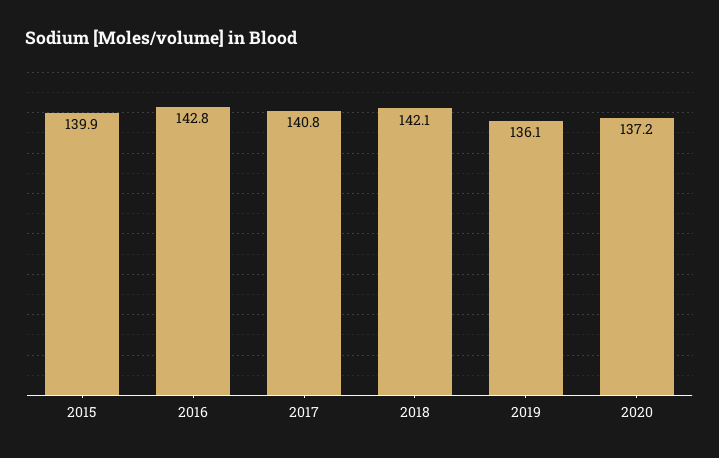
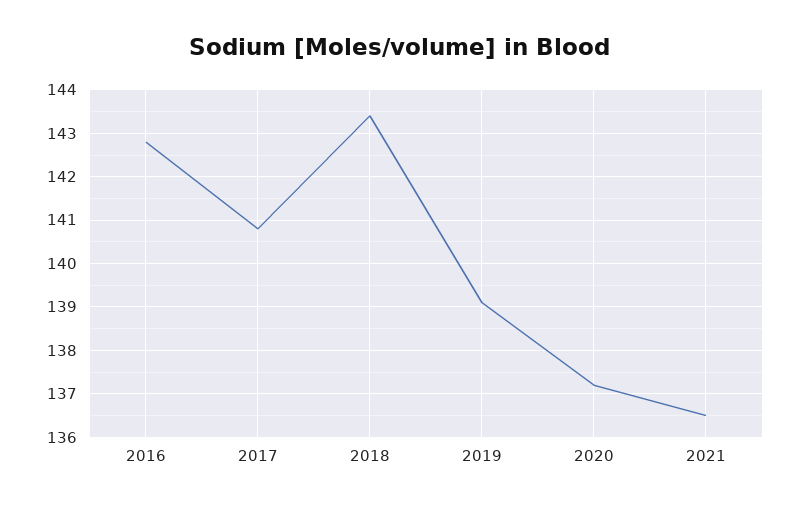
2015: 139.9 -> none
2018: 142.1 -> 143.5
2019: 136.1 -> 139
2021: none -> 136.5

